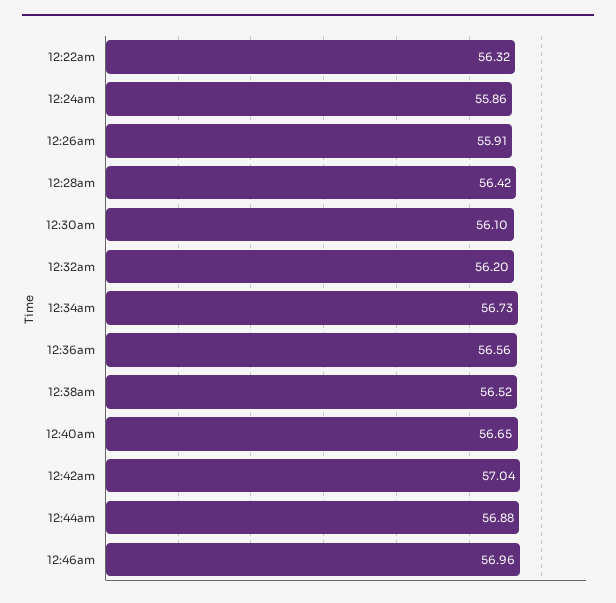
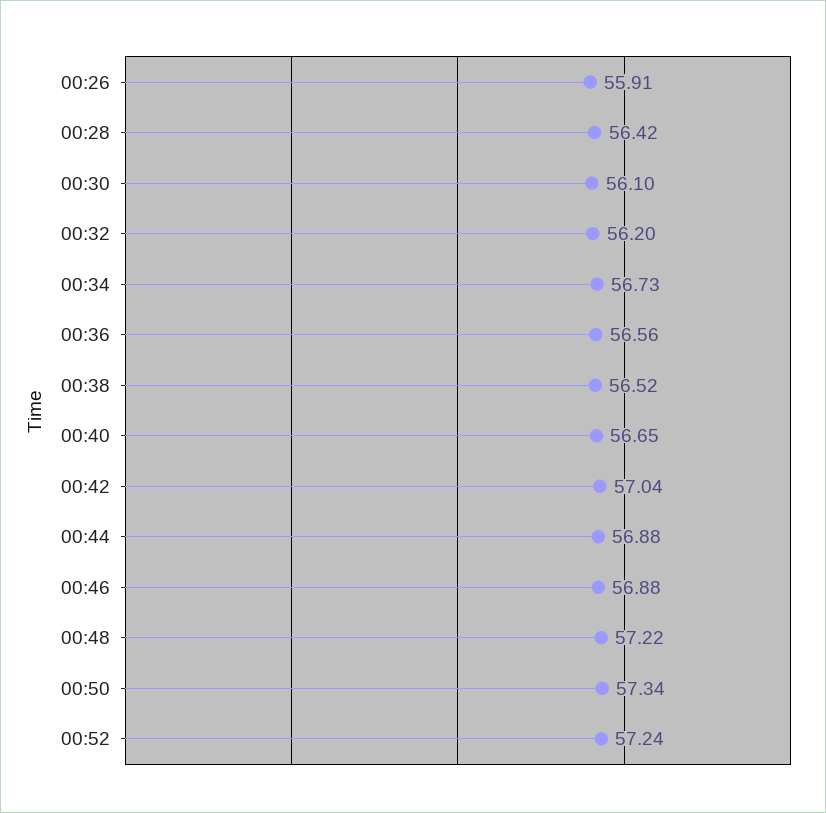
12:22am: 56.32 -> none
12:24am: 55.86 -> none
12:46am: 56.96 -> 56.88
00:48: none -> 57.22
00:50: none -> 57.34
00:52: none -> 57.24

